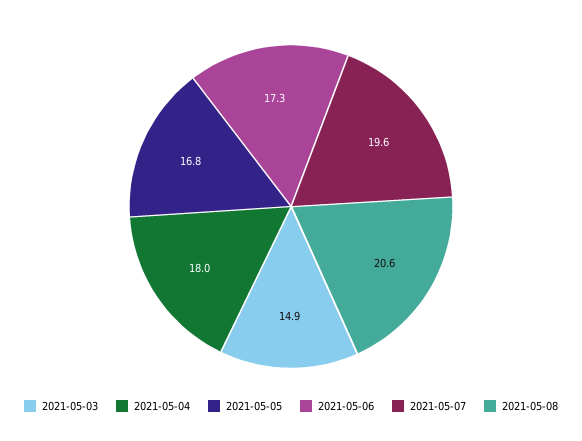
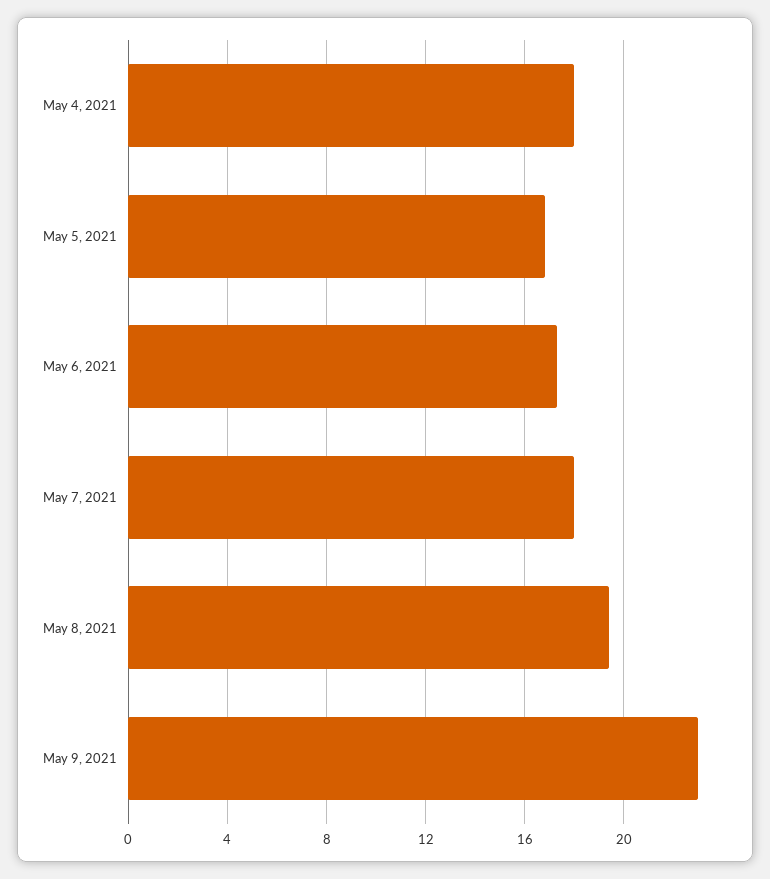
2021-05-03: 14.9 -> none
2021-05-07: 19.6 -> 18
2021-05-08: 20.6 -> 19.5
May 9, 2021: none -> 23

